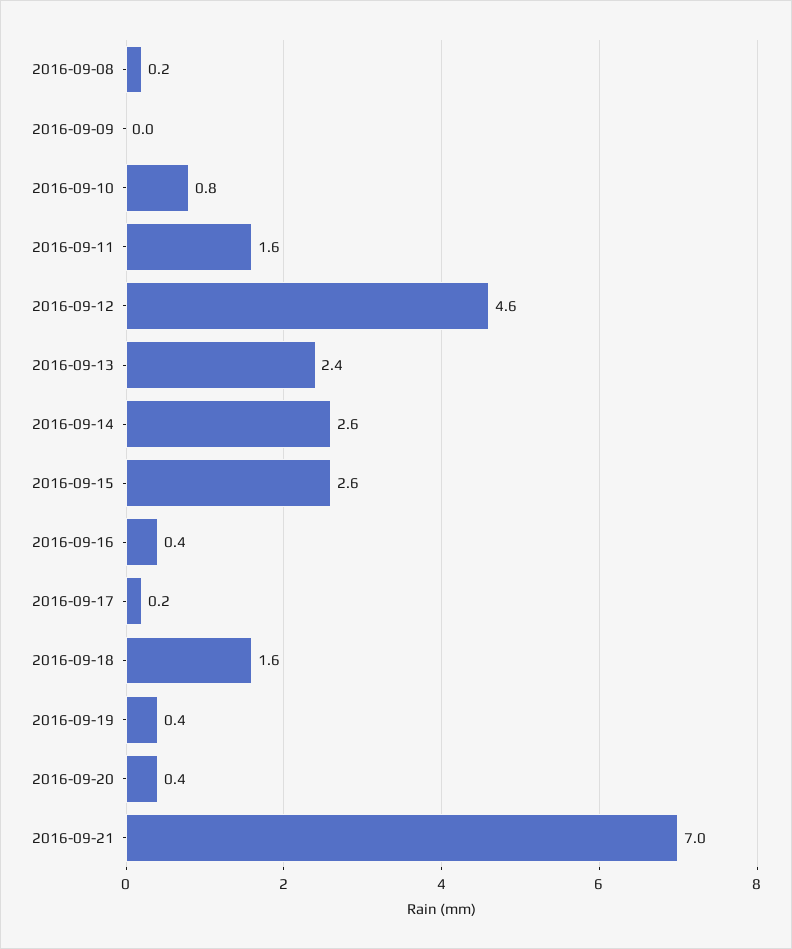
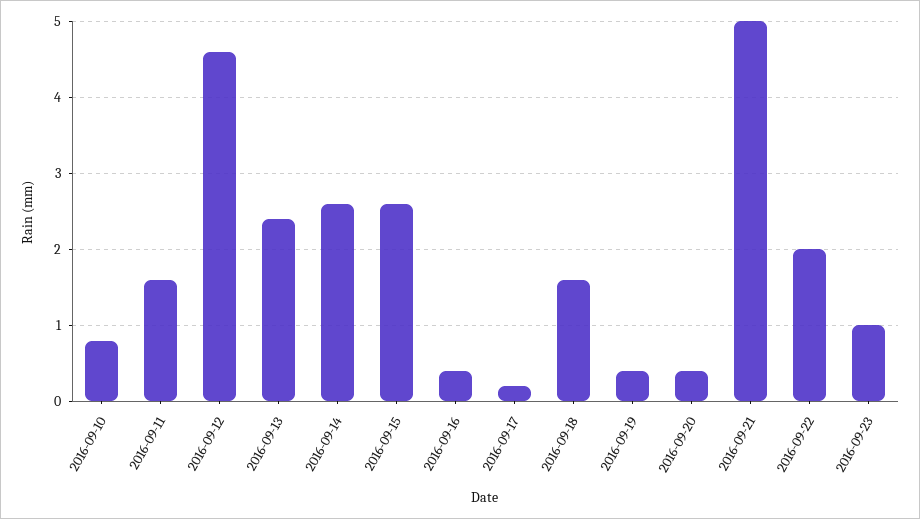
2016-09-08: 0.2 -> none
2016-09-09: 0 -> none
2016-09-21: 7 -> 5
2016-09-22: none -> 2
2016-09-23: none -> 1

